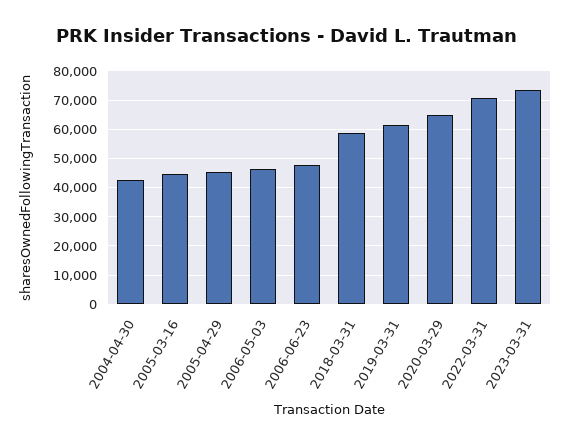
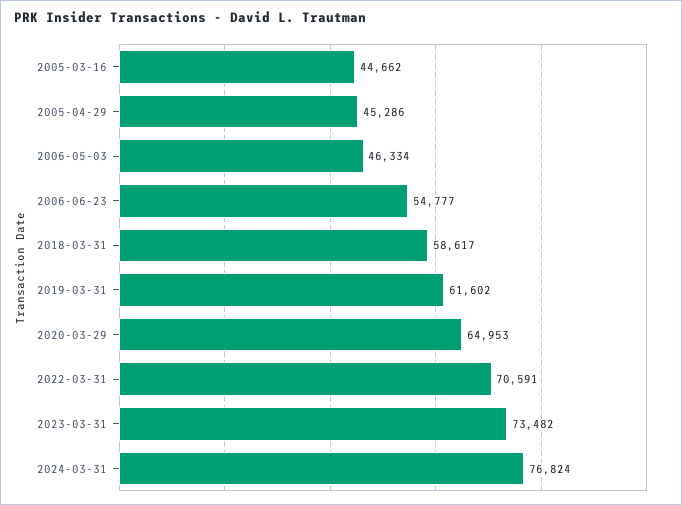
2004-04-30: 42500 -> none
2006-06-23: 47500 -> 54777
2024-03-31: none -> 76824

